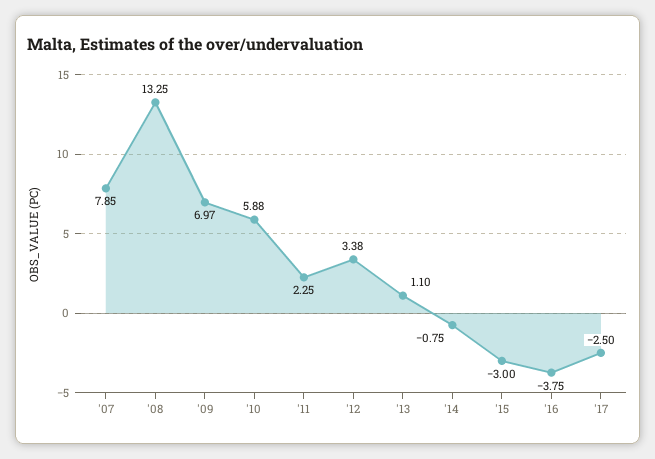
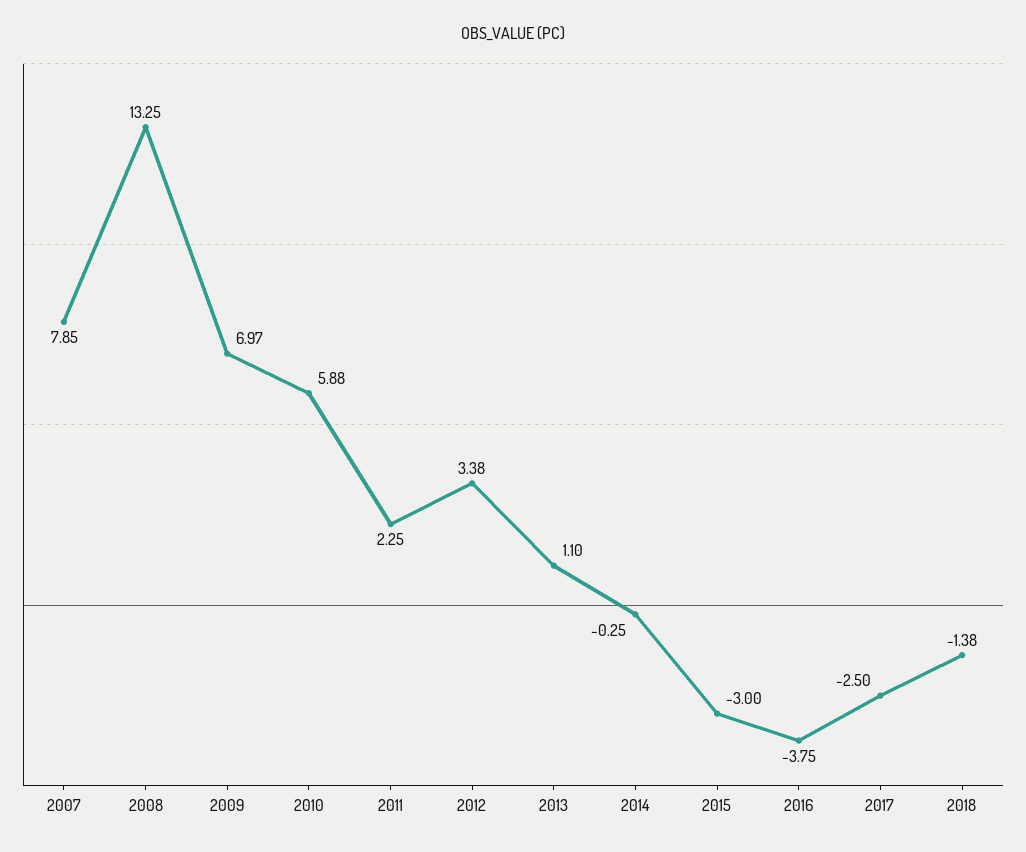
'14: -0.75 -> -0.25
2018: none -> -1.38

